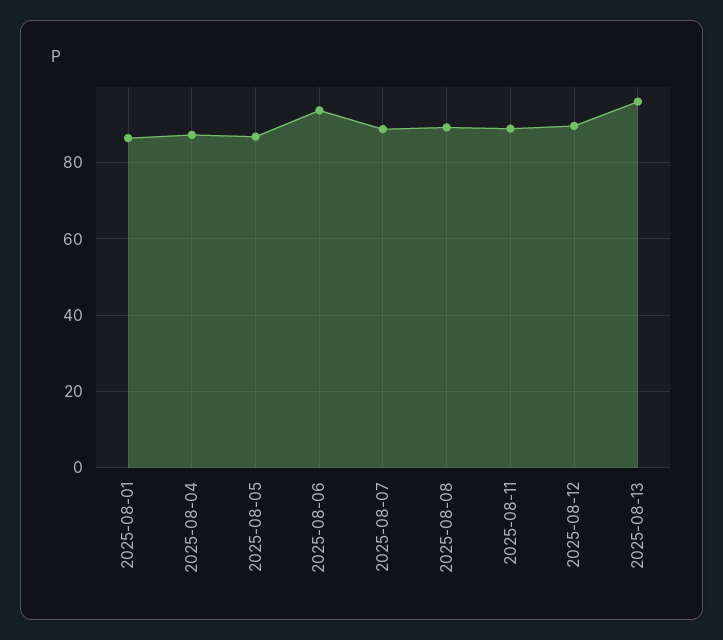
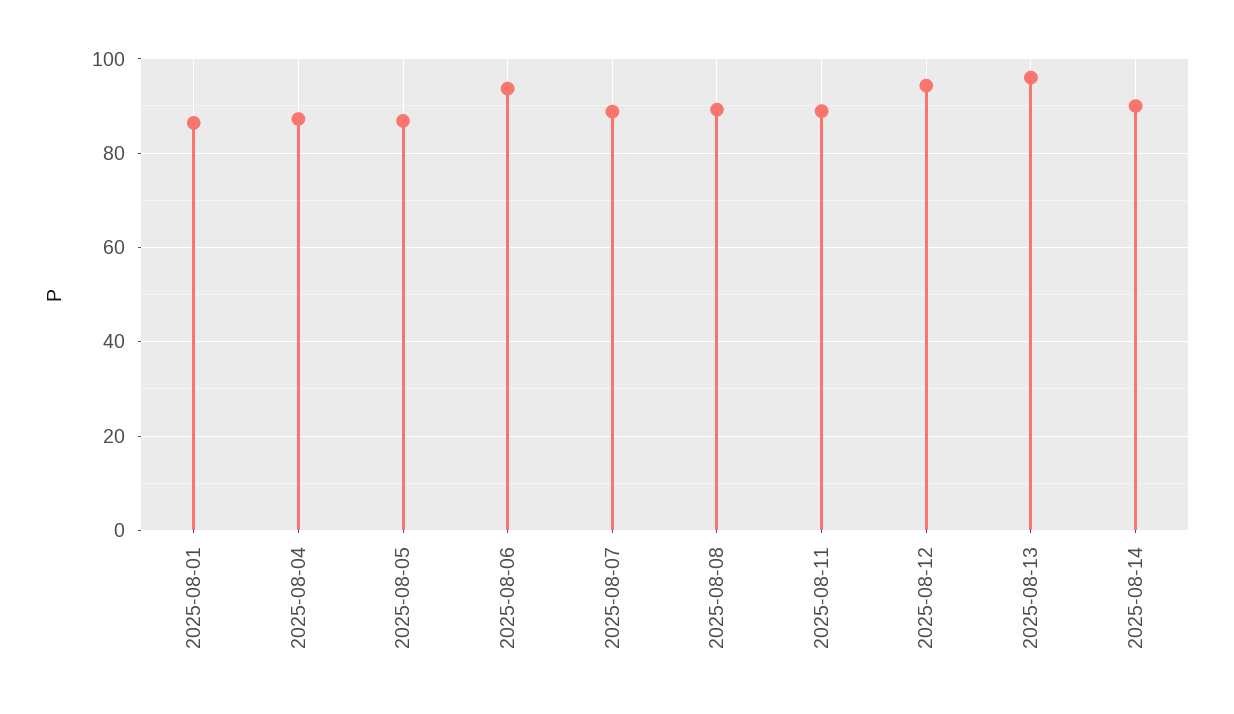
2025-08-12: 90 -> 94
2025-08-14: none -> 90

